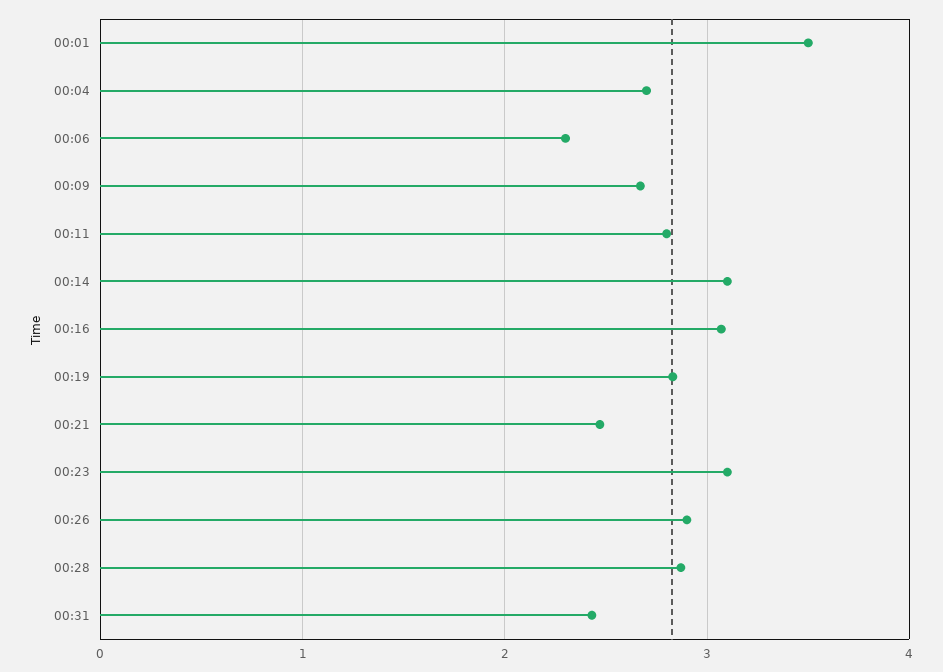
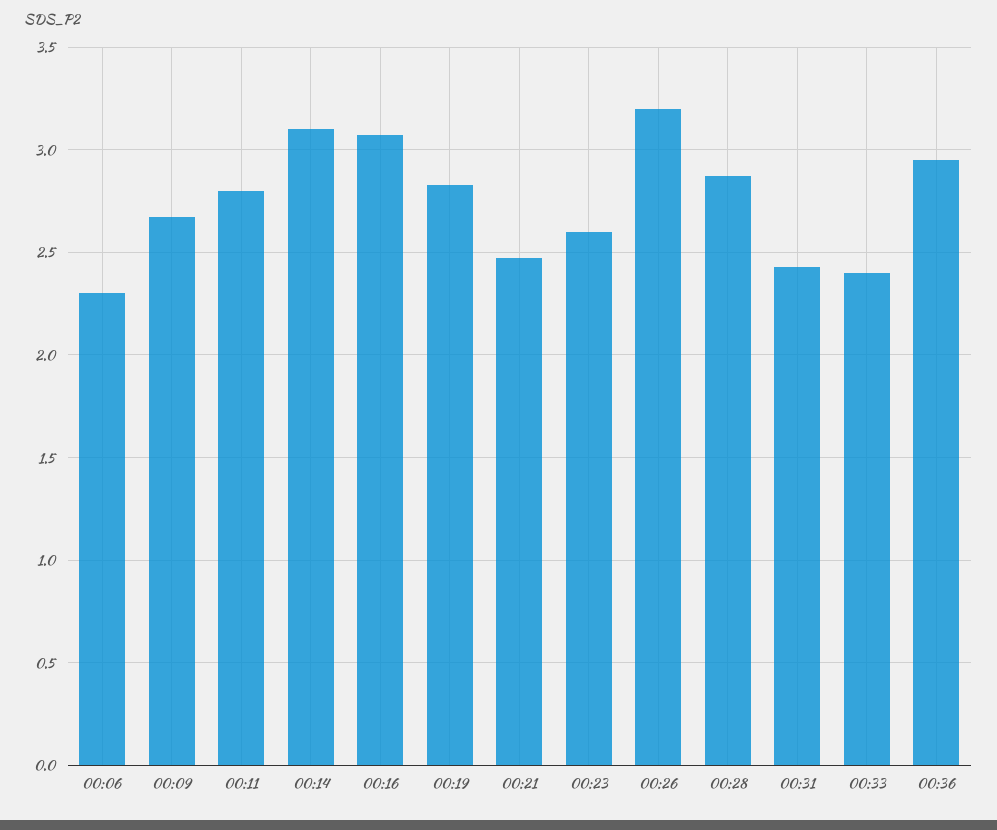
00:01: 3.5 -> none
00:04: 2.7 -> none
00:23: 3.1 -> 2.6
00:26: 2.9 -> 3.2
00:33: none -> 2.4
00:36: none -> 2.95

